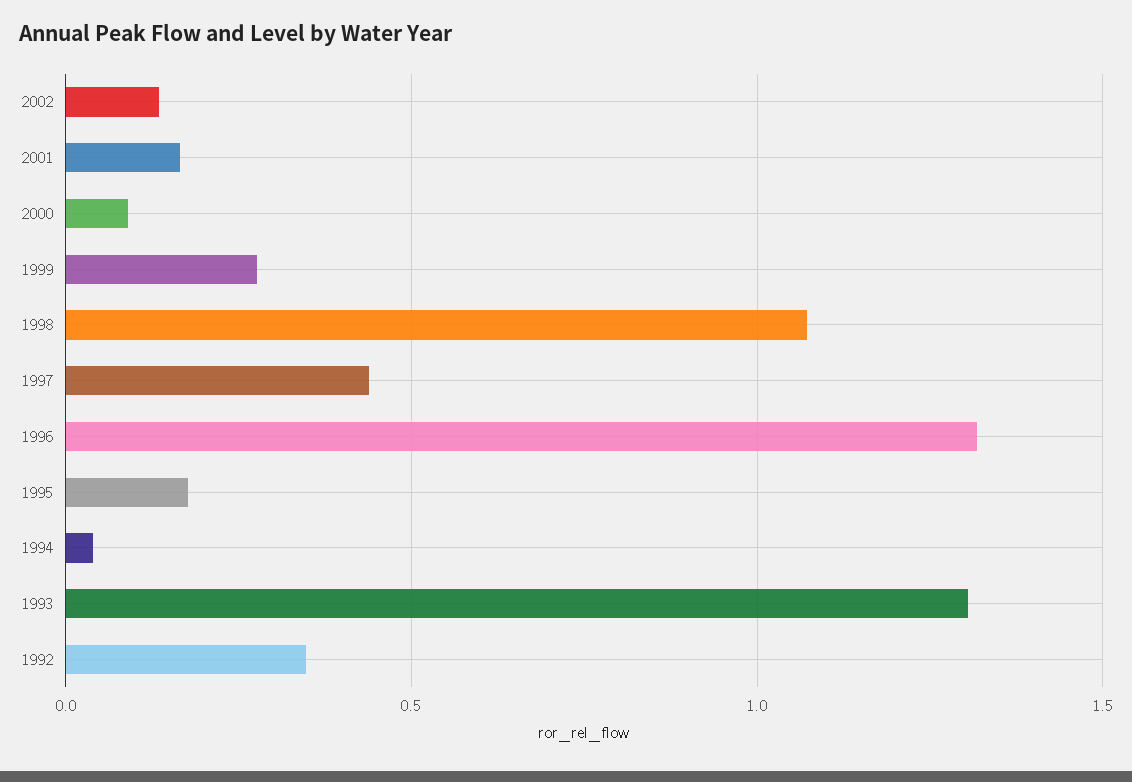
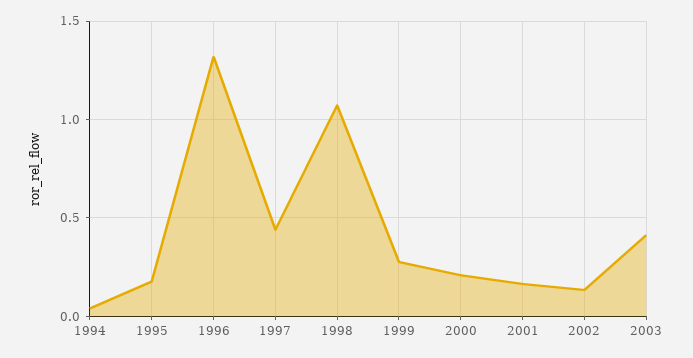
2000: 0.1 -> 0.2
1993: 1.3 -> none
1992: 0.35 -> none
2003: none -> 0.4

